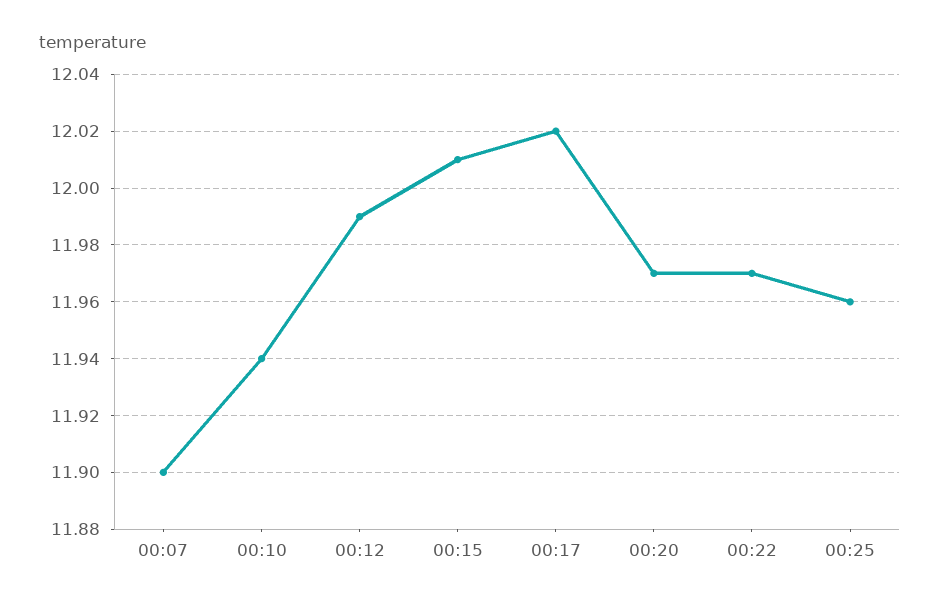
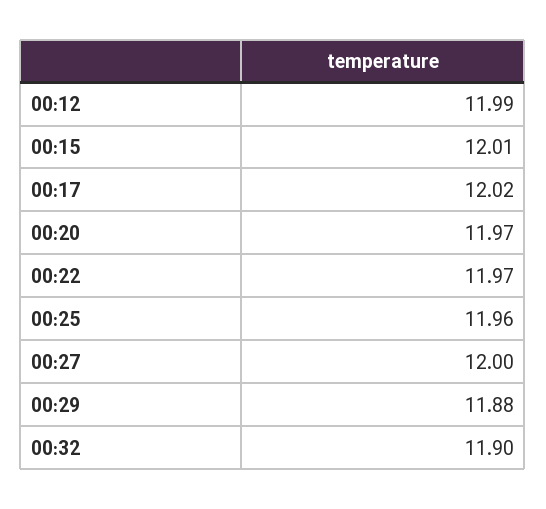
00:07: 11.9 -> none
00:10: 11.94 -> none
00:27: none -> 12
00:29: none -> 11.88
00:32: none -> 11.9

